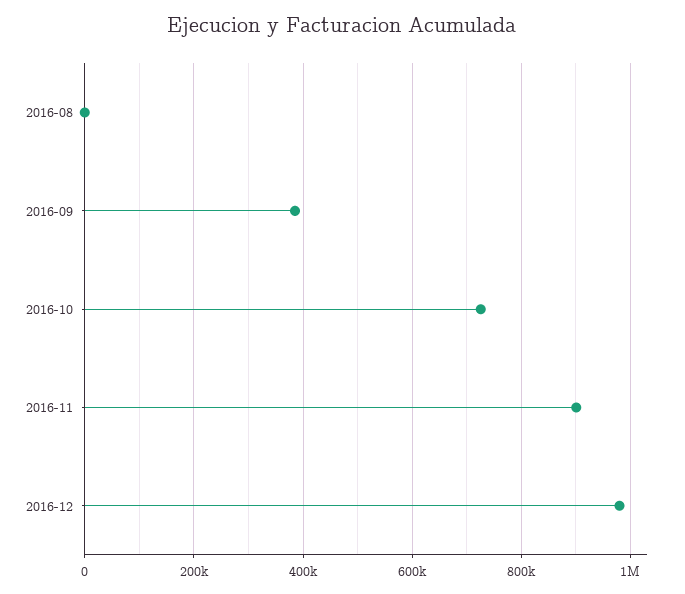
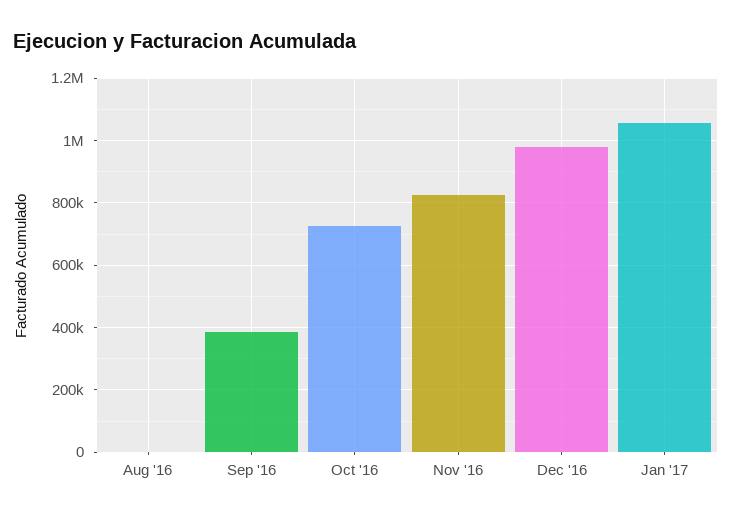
2016-11: 900000 -> 820000
Jan '17: none -> 1060000

